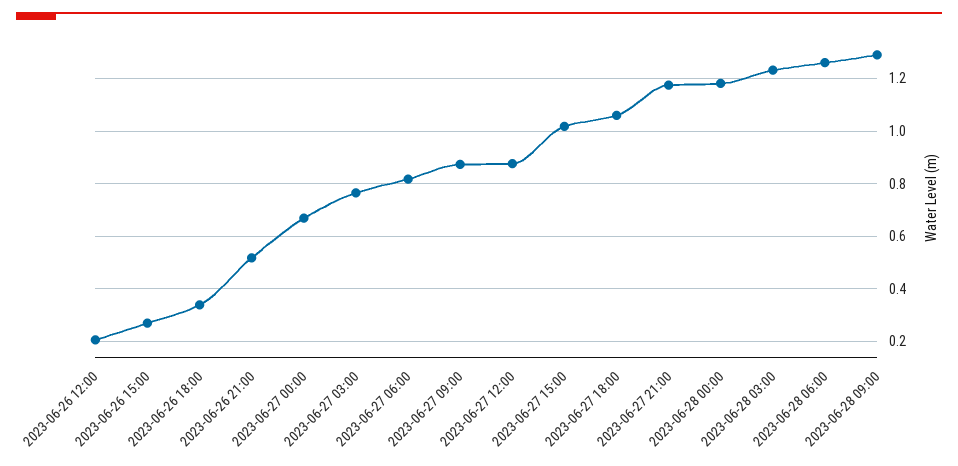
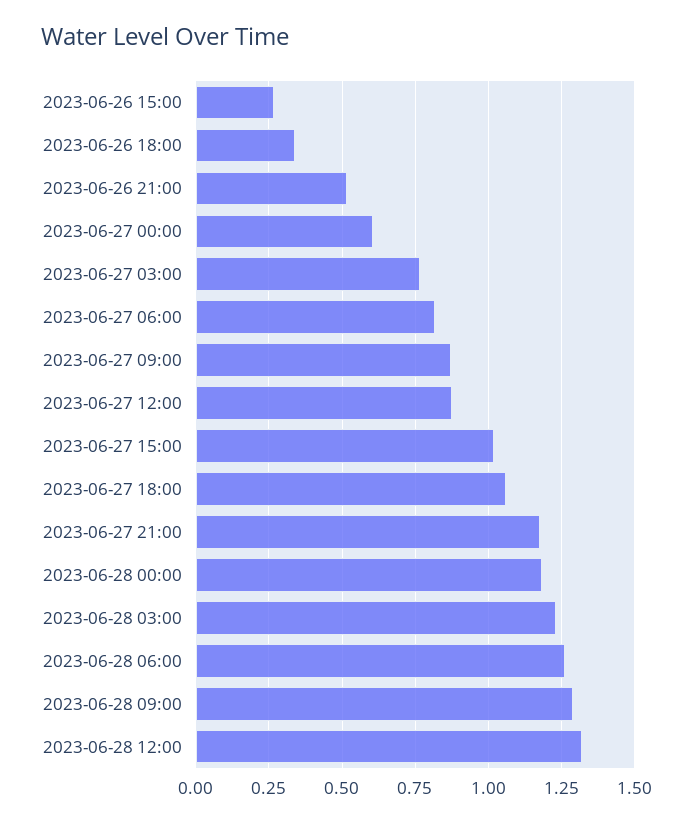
2023-06-26 12:00: 0.2 -> none
2023-06-27 00:00: 0.675 -> 0.6
2023-06-28 12:00: none -> 1.325

